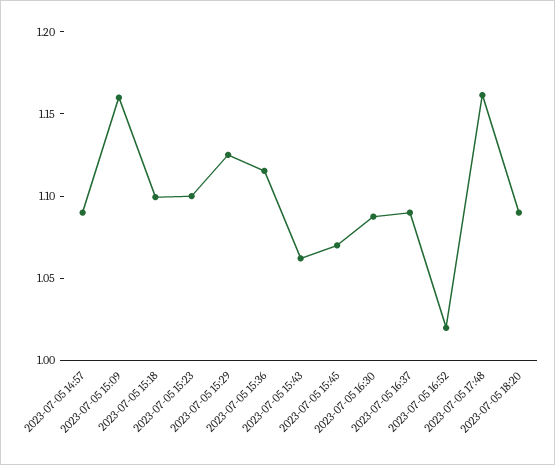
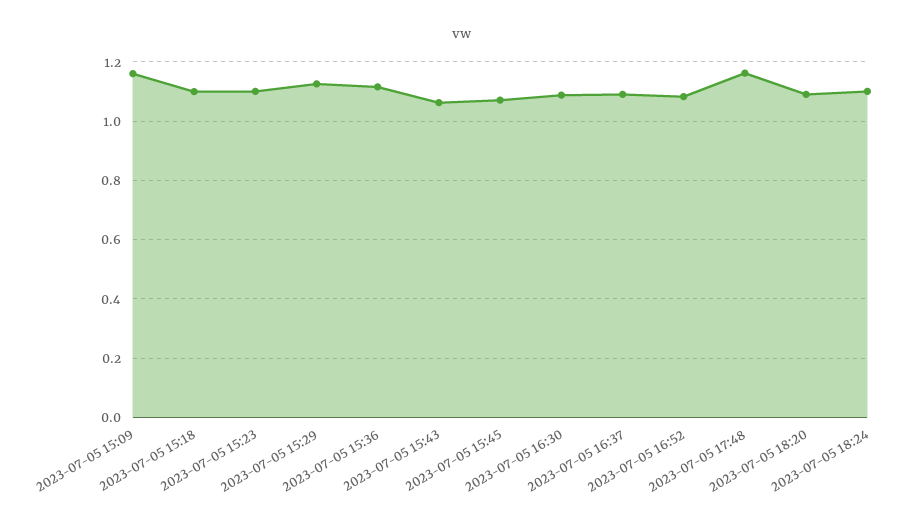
2023-07-05 14:57: 1.09 -> none
2023-07-05 16:52: 1.02 -> 1.075
2023-07-05 18:24: none -> 1.1

